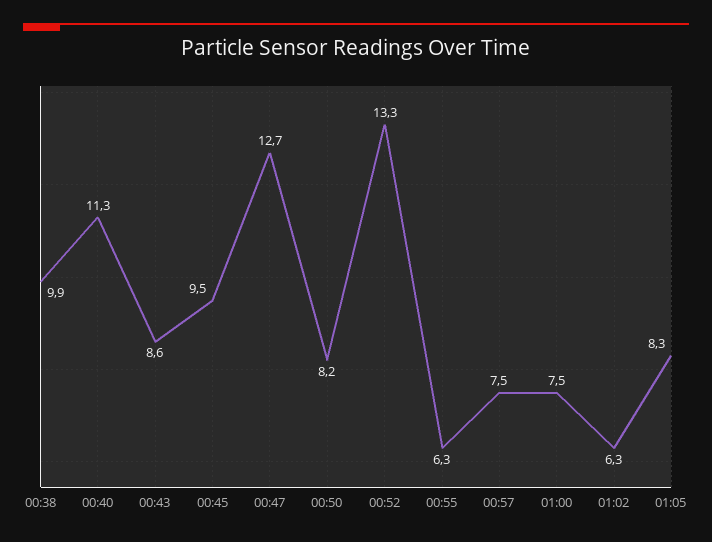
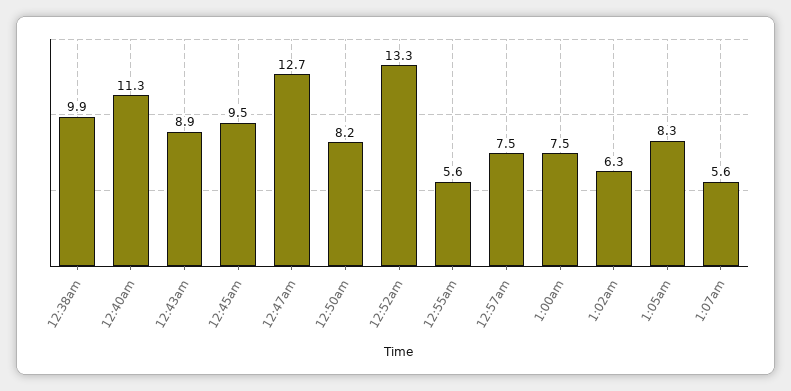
00:43: 8.6 -> 8.9
00:55: 6.3 -> 5.6
1:07am: none -> 5.6

